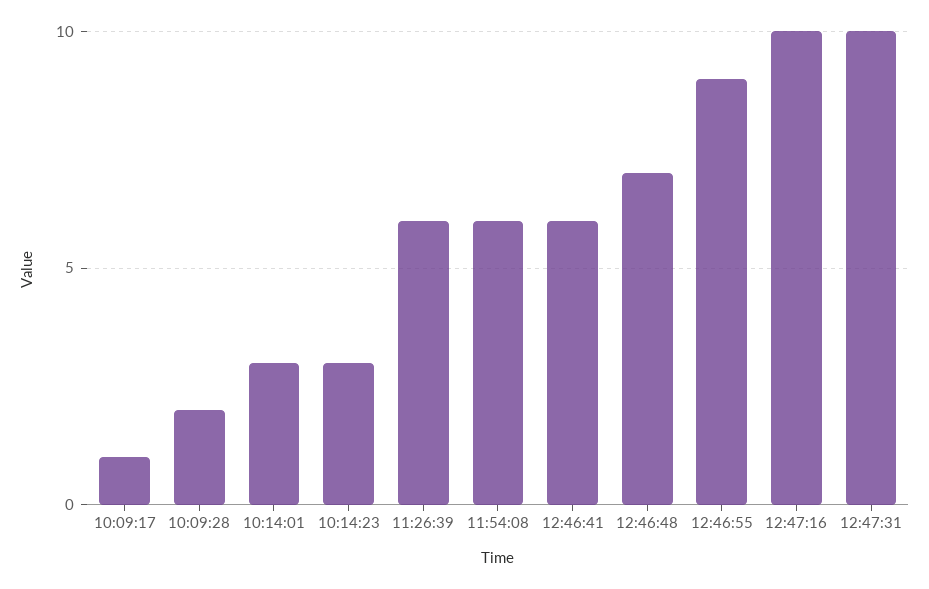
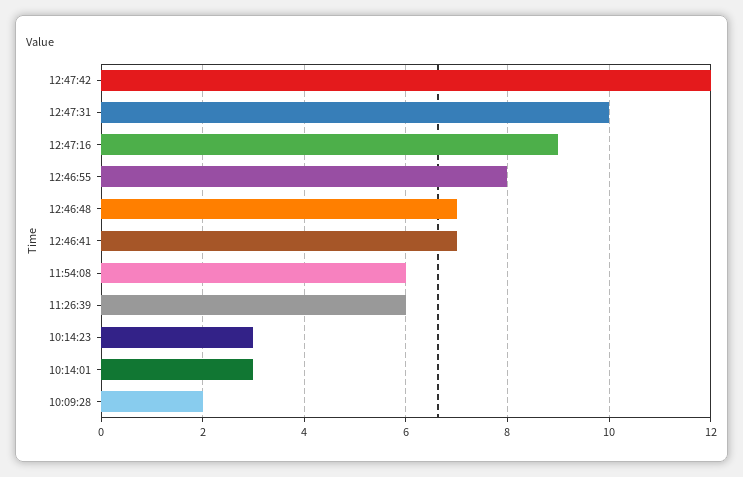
10:09:17: 1 -> none
12:46:41: 6 -> 7
12:46:55: 9 -> 8
12:47:16: 10 -> 9
12:47:42: none -> 12

